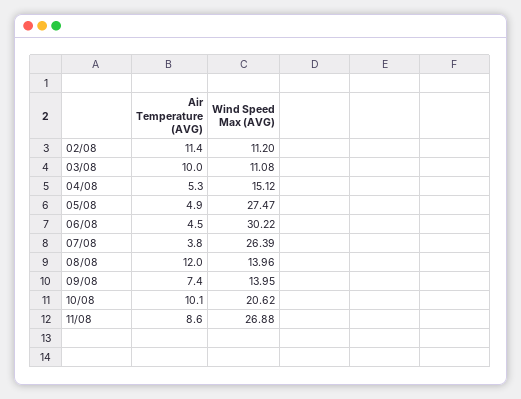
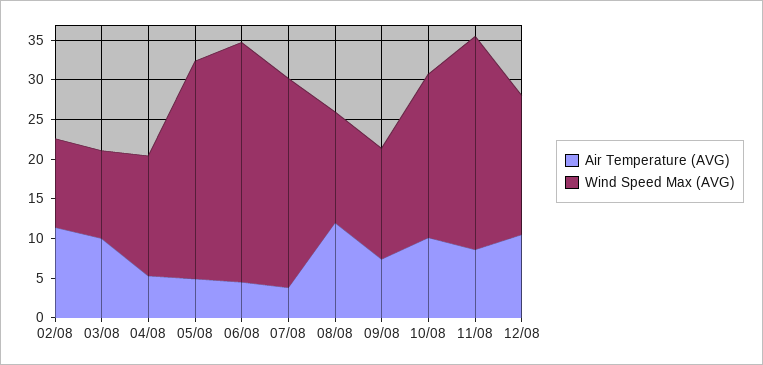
Air Temperature (AVG), 12/08: none -> 10
Wind Speed Max (AVG), 12/08: none -> 17.5

